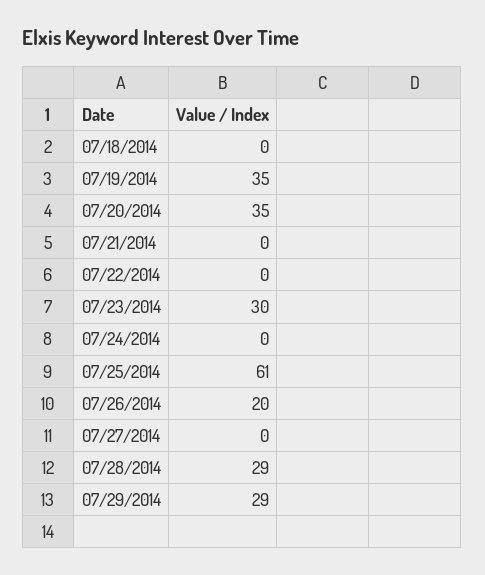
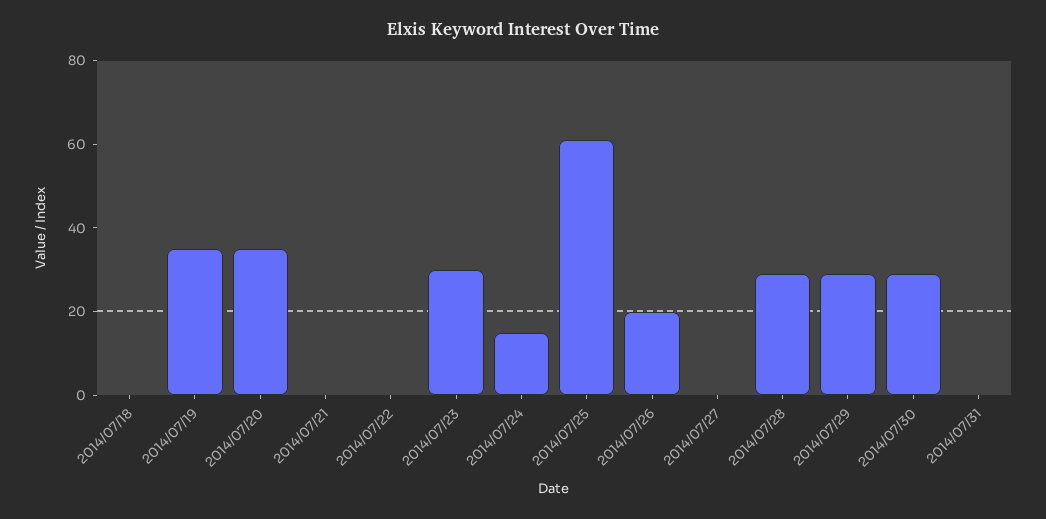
07/24/2014: 0 -> 15
2014/07/30: none -> 30
2014/07/31: none -> 0

